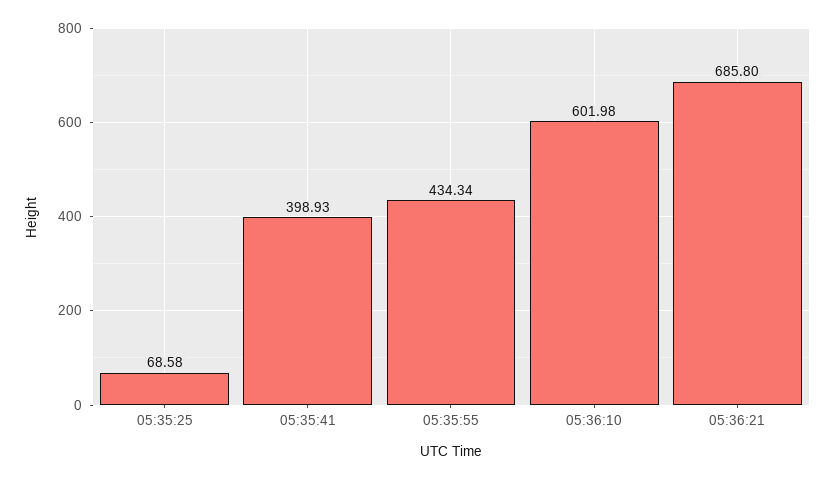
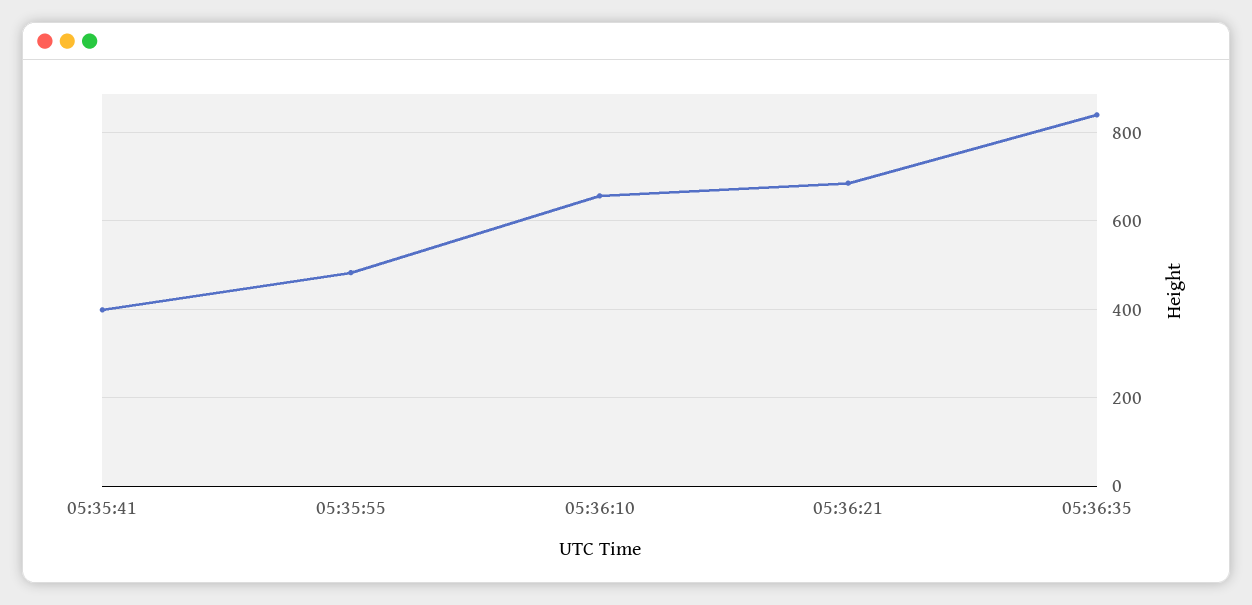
05:35:25: 68.58 -> none
05:35:55: 434.34 -> 480
05:36:10: 601.98 -> 660
05:36:35: none -> 840

